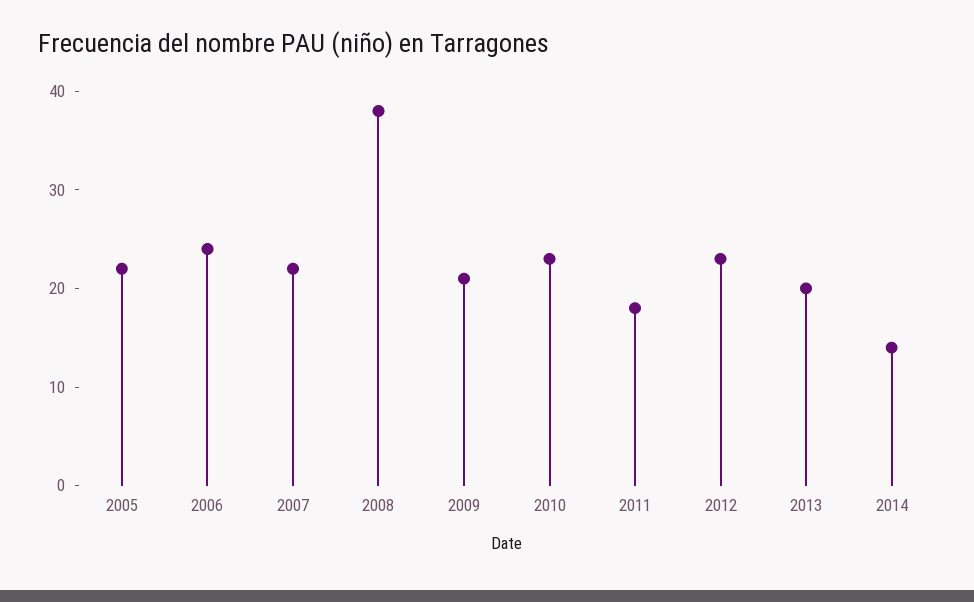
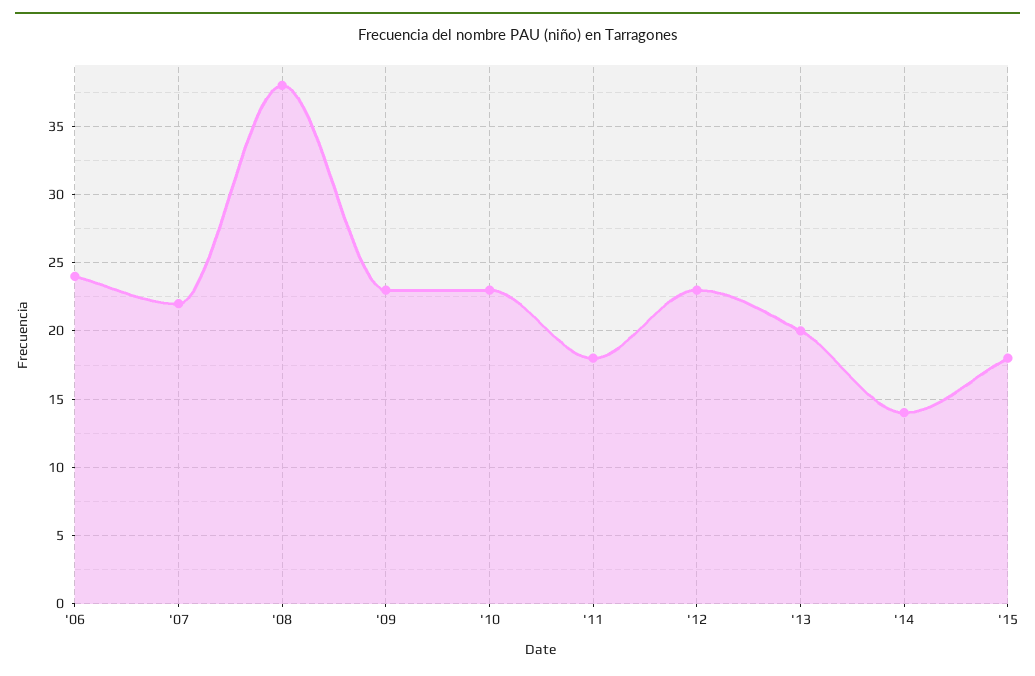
2005: 22 -> none
2009: 21 -> 23
'15: none -> 18

